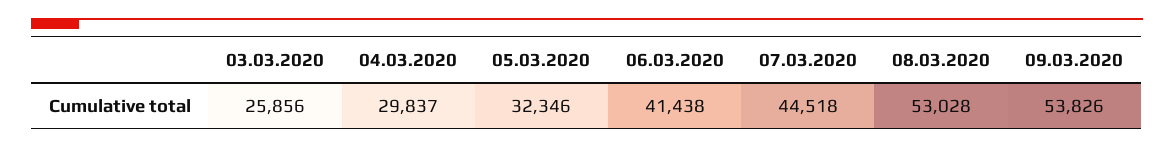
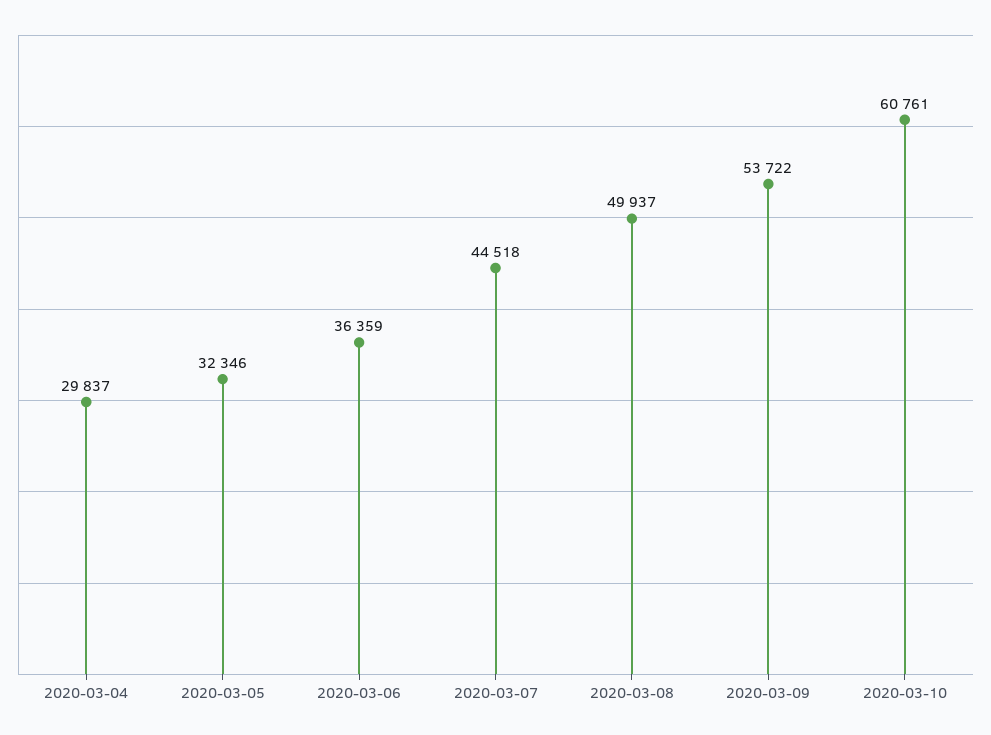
03.03.2020: 25856 -> none
06.03.2020: 41438 -> 36359
08.03.2020: 53028 -> 49937
09.03.2020: 53826 -> 53722
2020-03-10: none -> 60761

